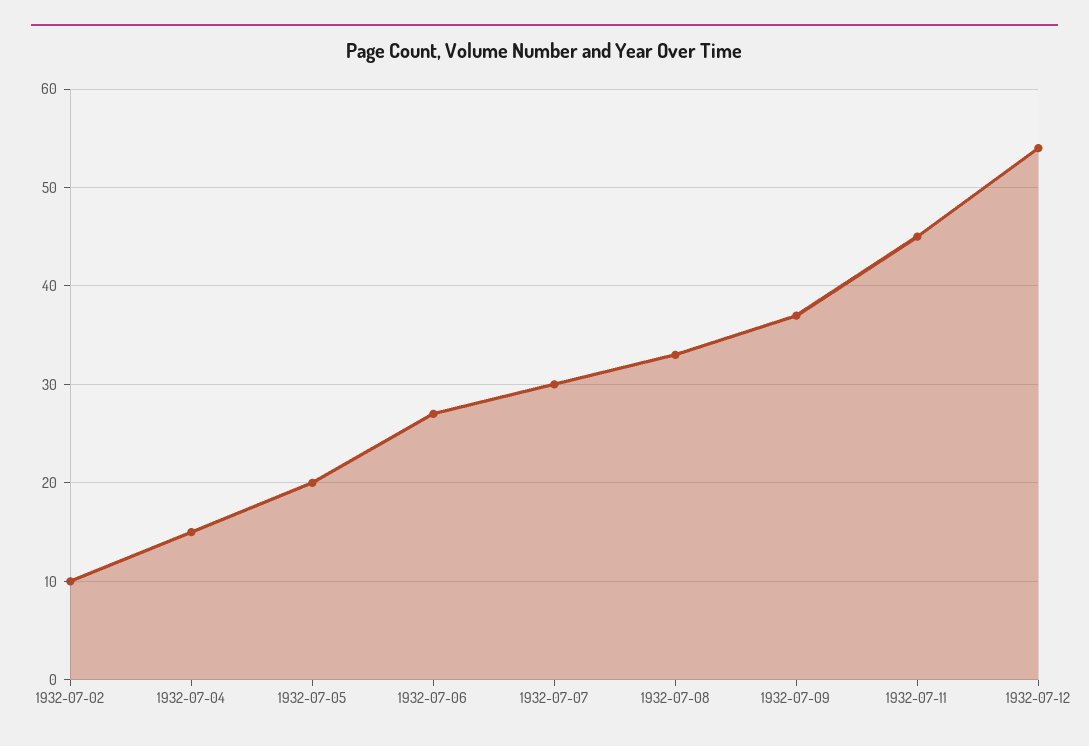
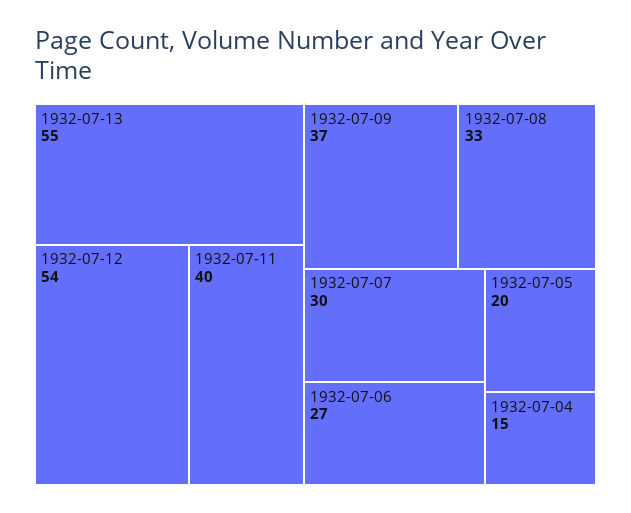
1932-07-02: 10 -> none
1932-07-11: 45 -> 40
1932-07-13: none -> 55

